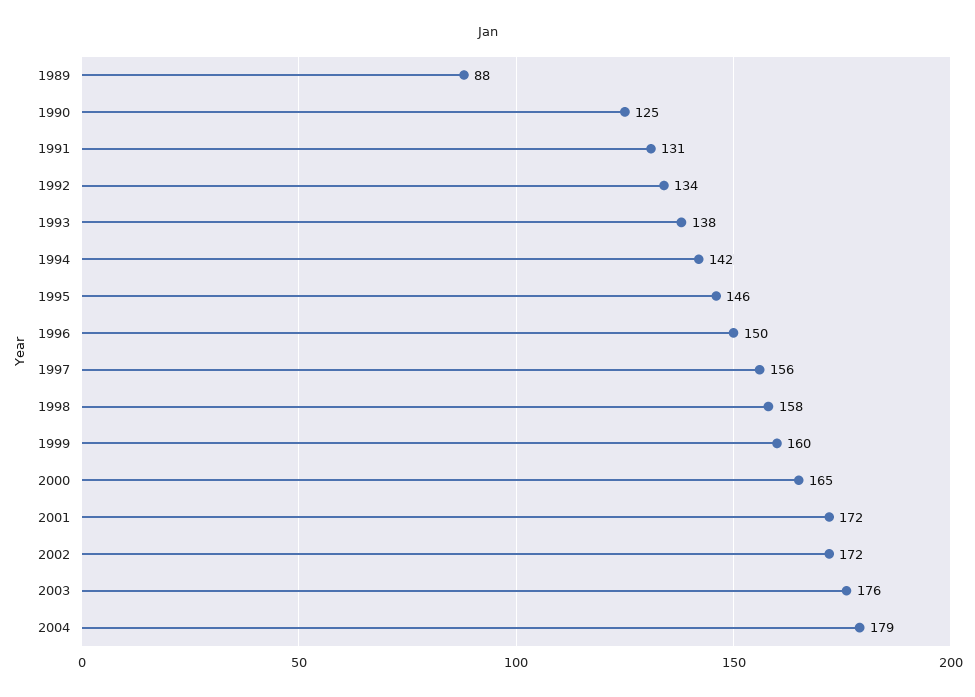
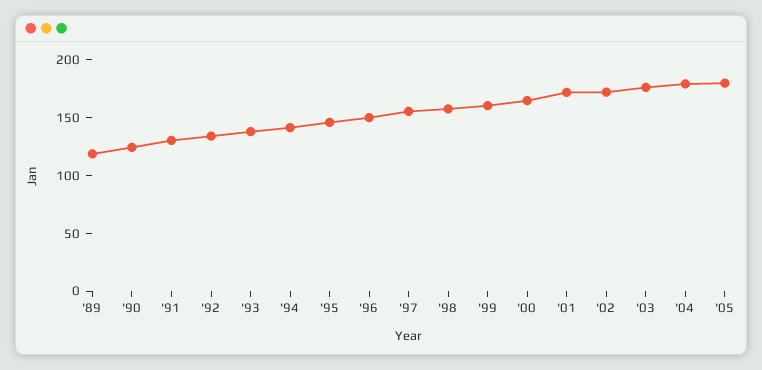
1989: 88 -> 120
'05: none -> 180

